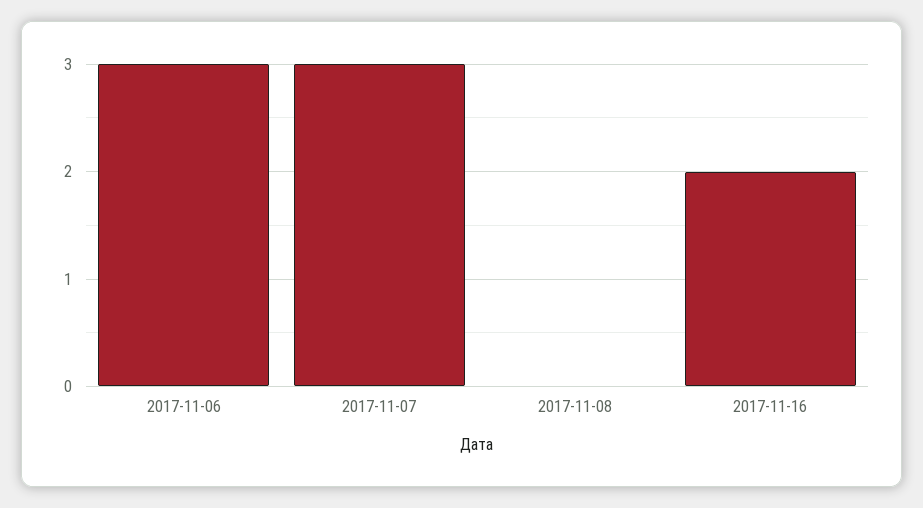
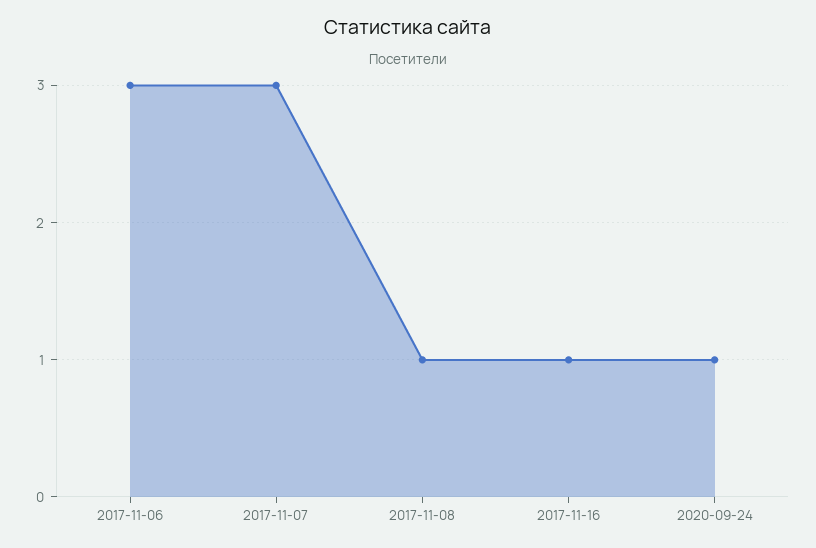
2017-11-08: 0 -> 1
2017-11-16: 2 -> 1
2020-09-24: none -> 1

